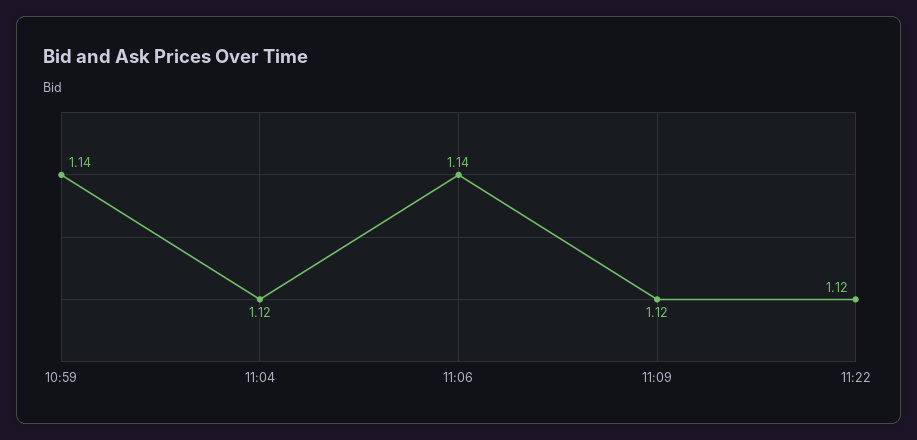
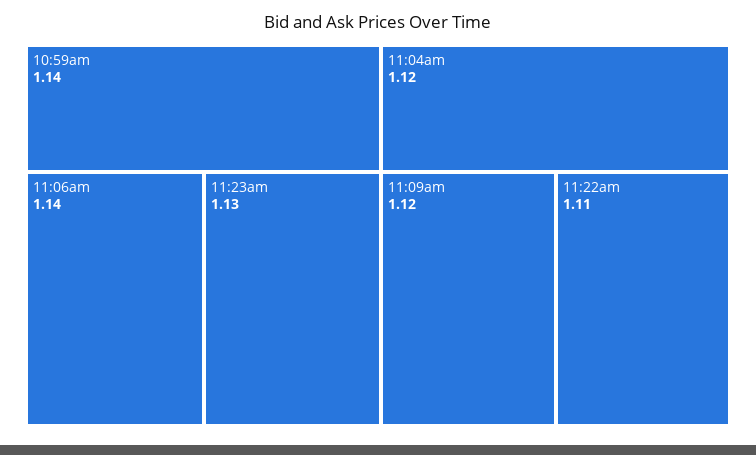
11:22: 1.12 -> 1.11
11:23am: none -> 1.13

